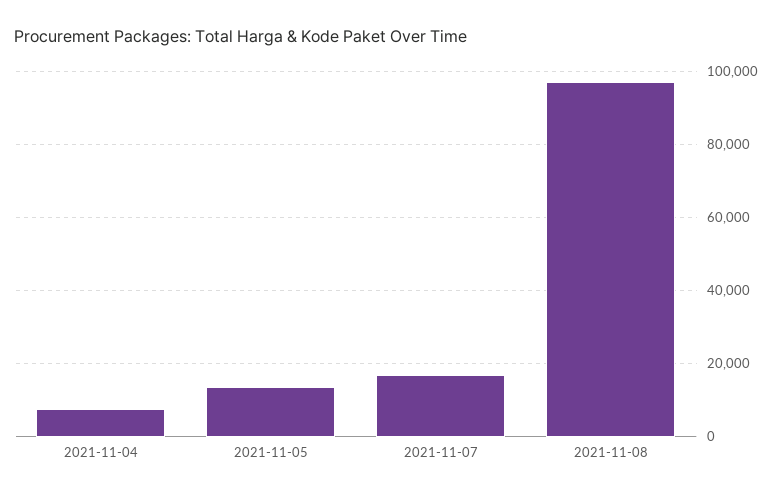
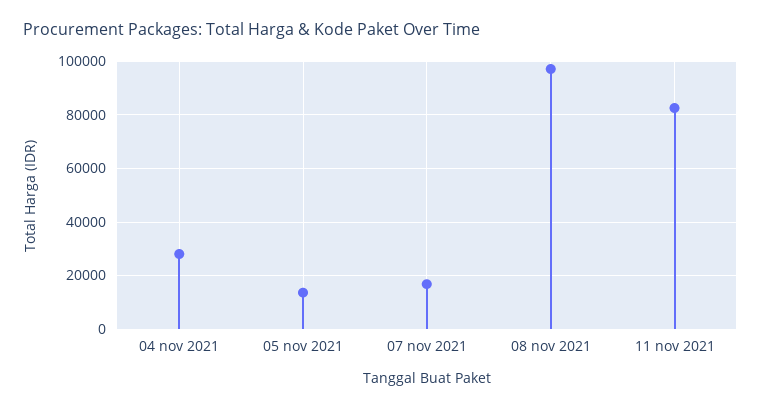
2021-11-04: 8000 -> 27500
11 nov 2021: none -> 82500

